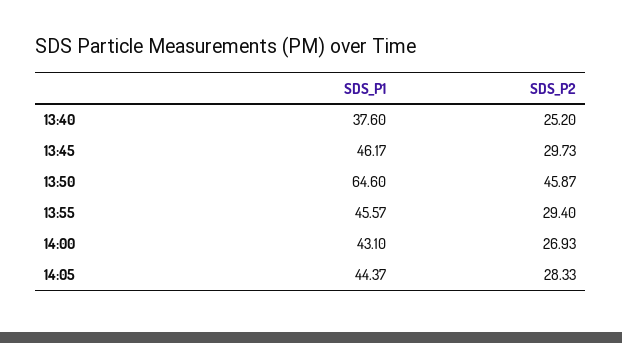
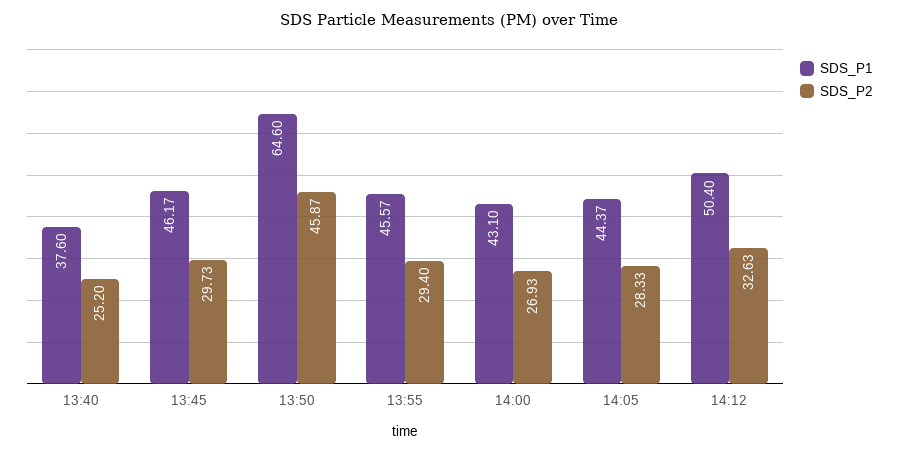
SDS_P1, 14:12: none -> 50.4
SDS_P2, 14:12: none -> 32.63

